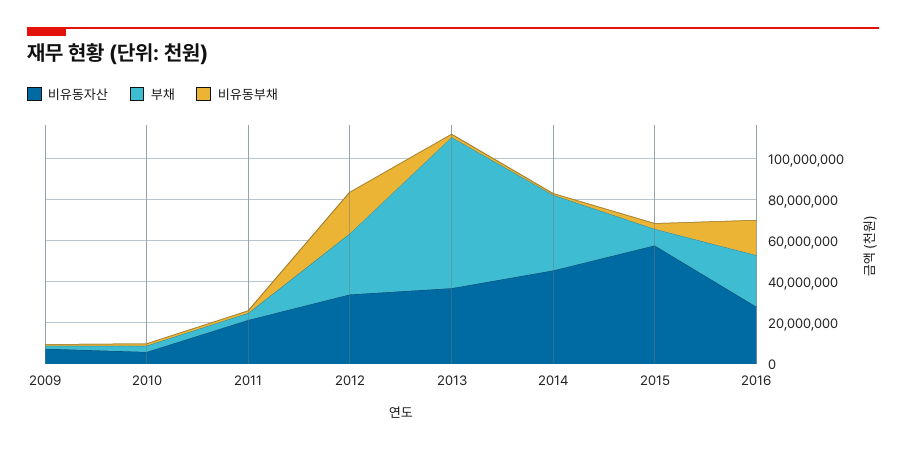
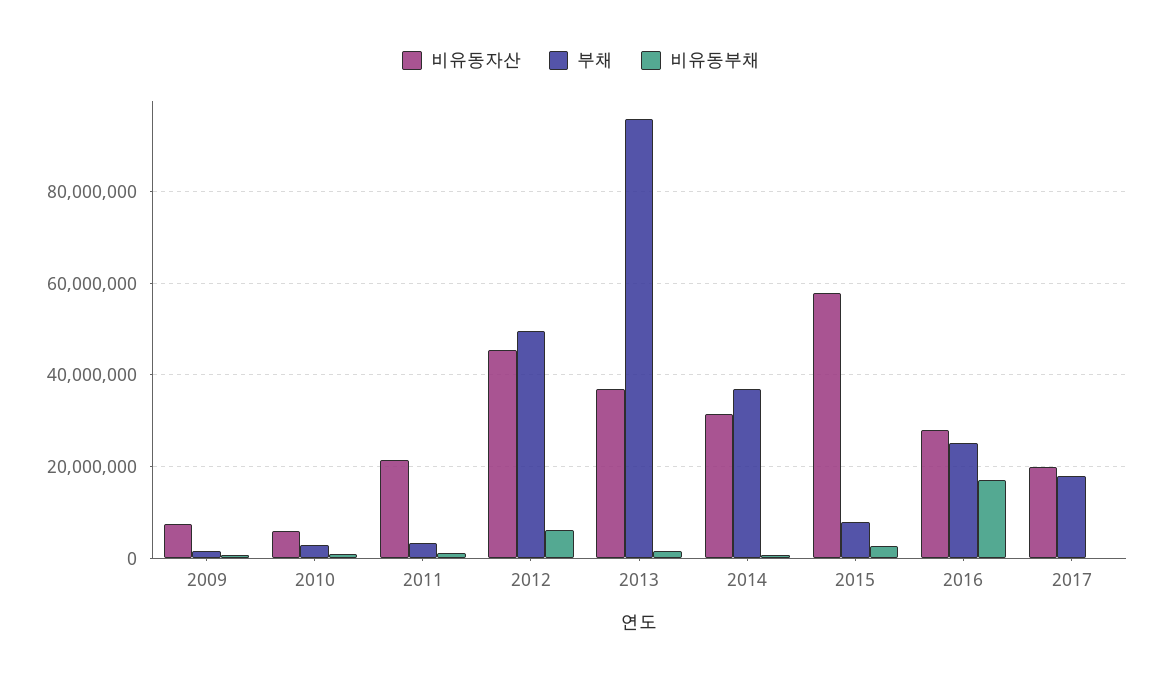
비유동자산, 2012: 35000000 -> 46000000
부채, 2012: 30000000 -> 50000000
비유동부채, 2012: 20000000 -> 6000000
부채, 2013: 75000000 -> 96000000
비유동자산, 2014: 45000000 -> 32000000
비유동자산, 2017: none -> 20000000
부채, 2017: none -> 18000000
비유동부채, 2017: none -> 0

